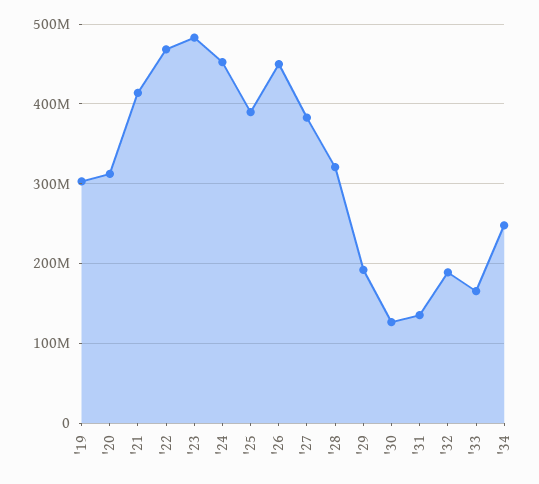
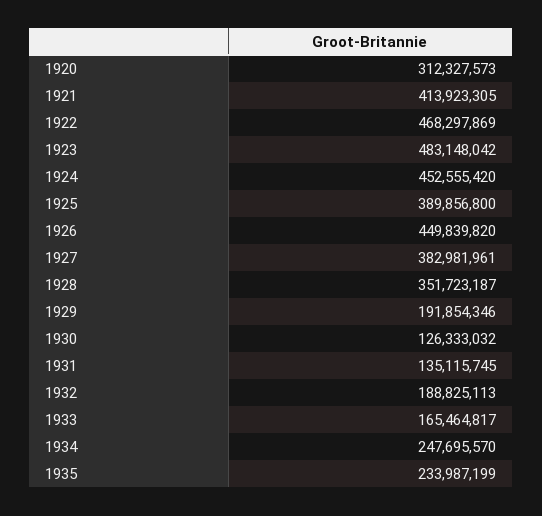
'19: 300000000 -> none
'28: 320000000 -> 351723187
1935: none -> 233987199

